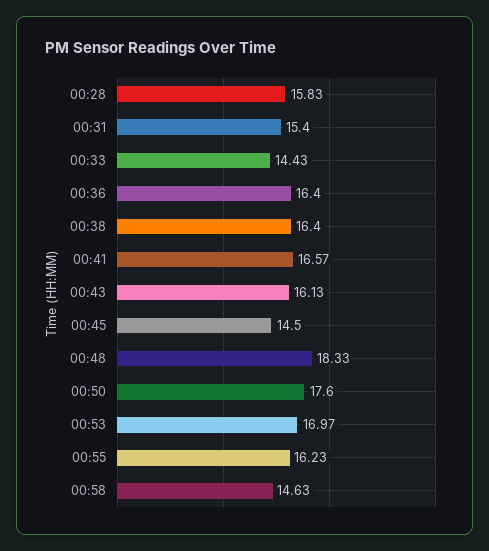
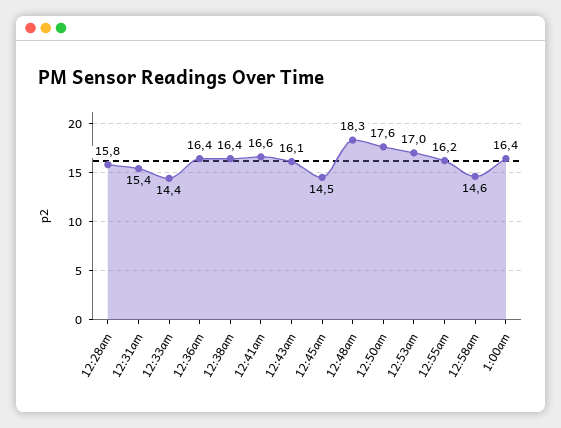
1:00am: none -> 16.4

